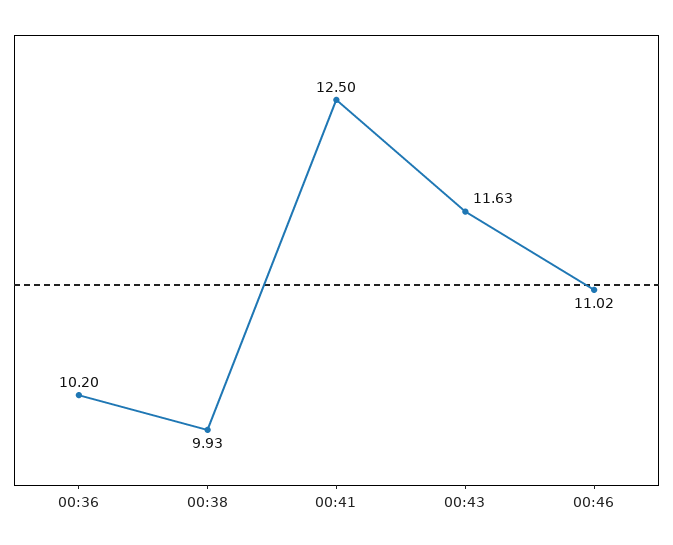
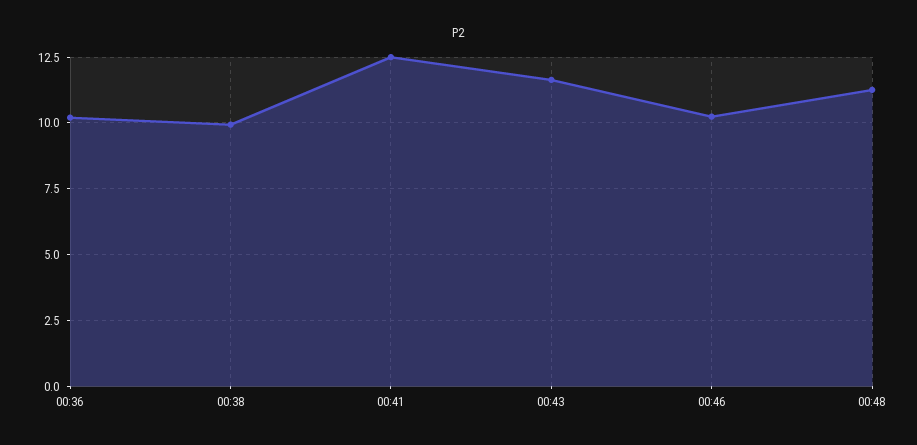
00:46: 11.02 -> 10.25
00:48: none -> 11.25

